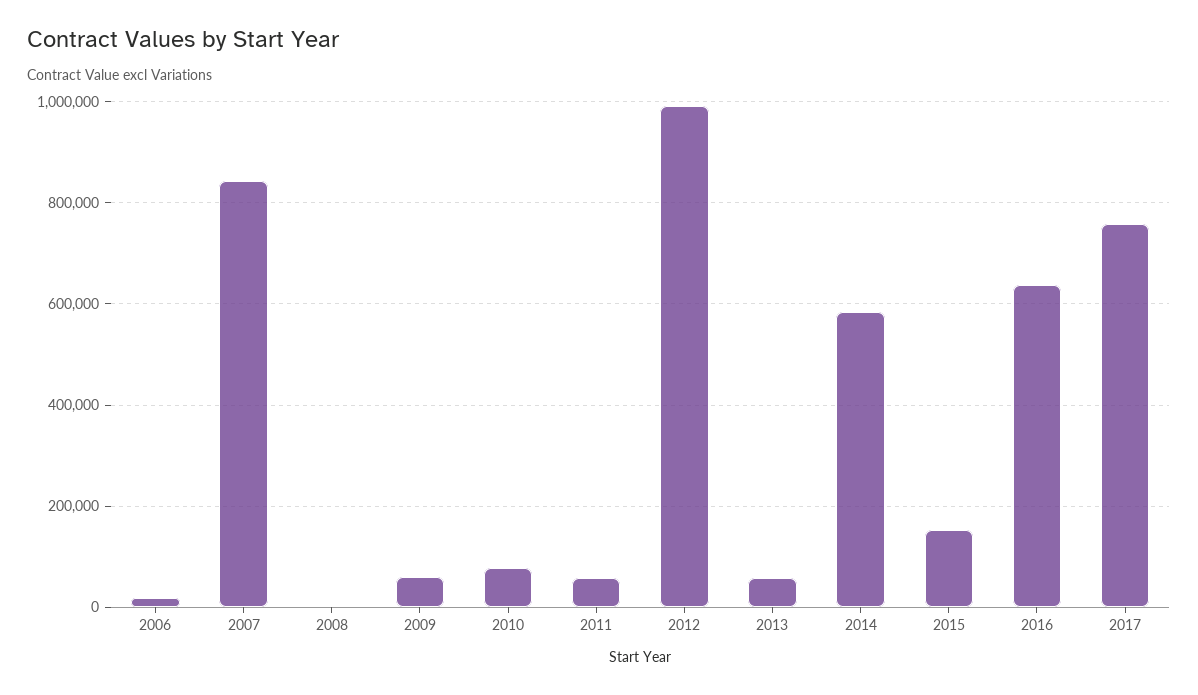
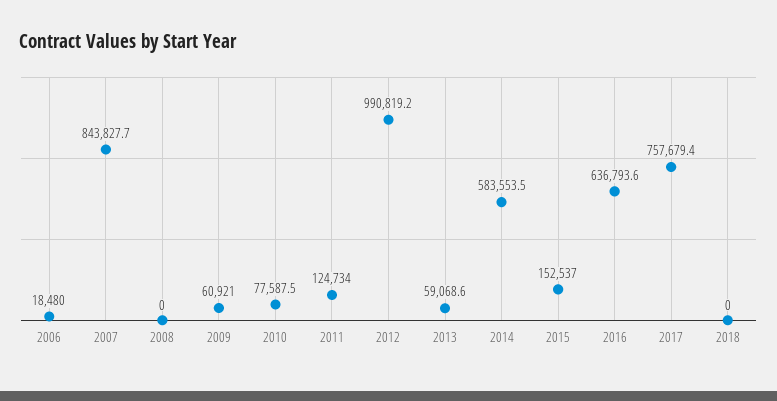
2011: 60000 -> 124734
2018: none -> 0

